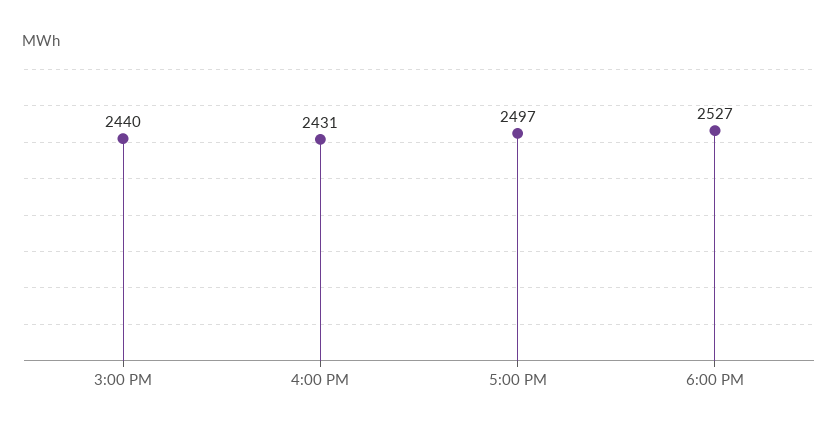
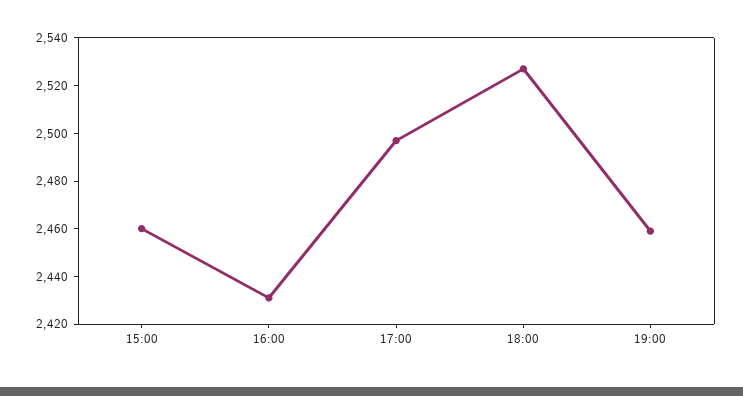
3:00 PM: 2440 -> 2460
19:00: none -> 2460

